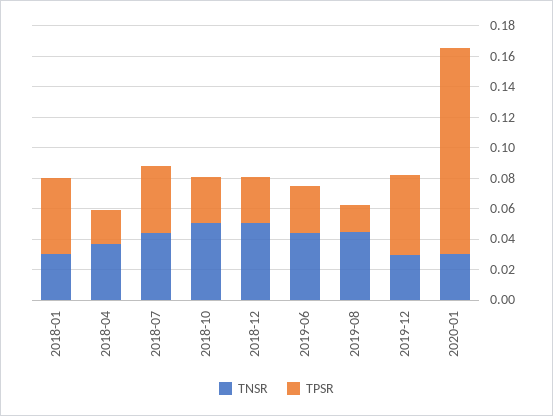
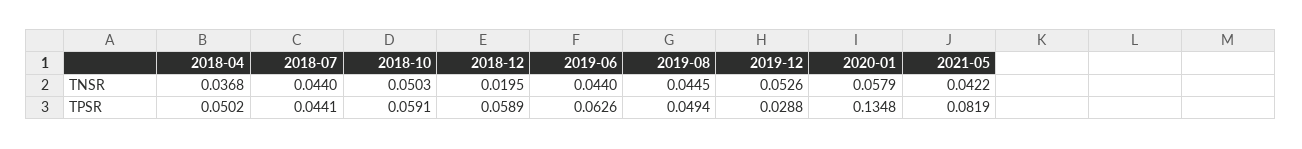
TNSR, 2018-01: 0.03 -> none
TPSR, 2018-01: 0.05 -> none
TPSR, 2018-04: 0.02 -> 0.0502
TPSR, 2018-10: 0.03 -> 0.0591
TNSR, 2018-12: 0.05 -> 0.0195
TPSR, 2018-12: 0.03 -> 0.0589
TPSR, 2019-06: 0.03 -> 0.0626
TPSR, 2019-08: 0.02 -> 0.0494
TNSR, 2019-12: 0.03 -> 0.0526
TPSR, 2019-12: 0.05 -> 0.0288
TNSR, 2020-01: 0.03 -> 0.0579
TNSR, 2021-05: none -> 0.0422
TPSR, 2021-05: none -> 0.0819

